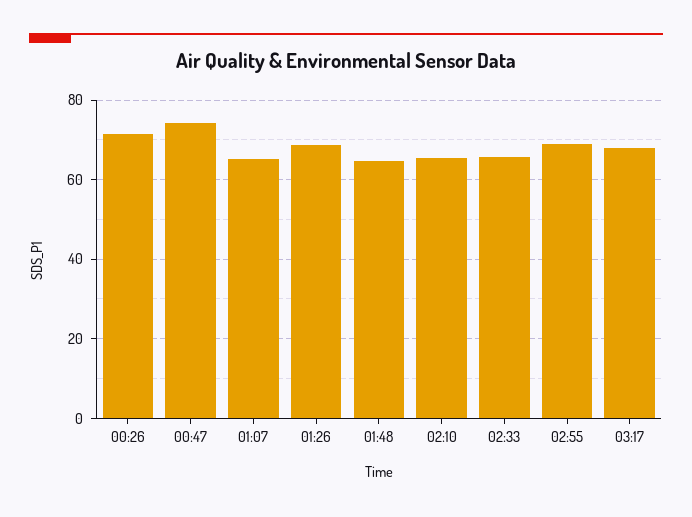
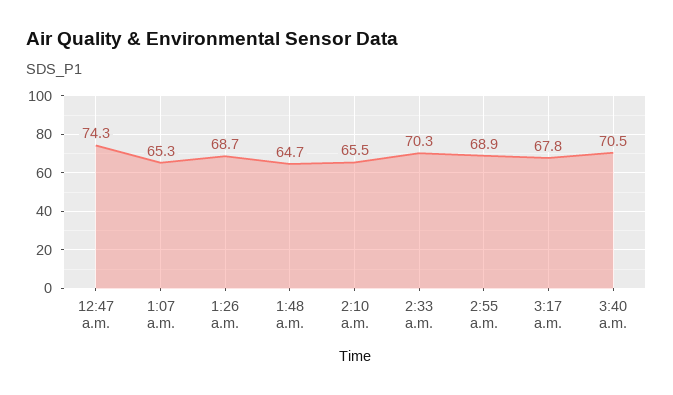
00:26: 72 -> none
02:33: 66 -> 70.3
3:40 a.m.: none -> 70.5

